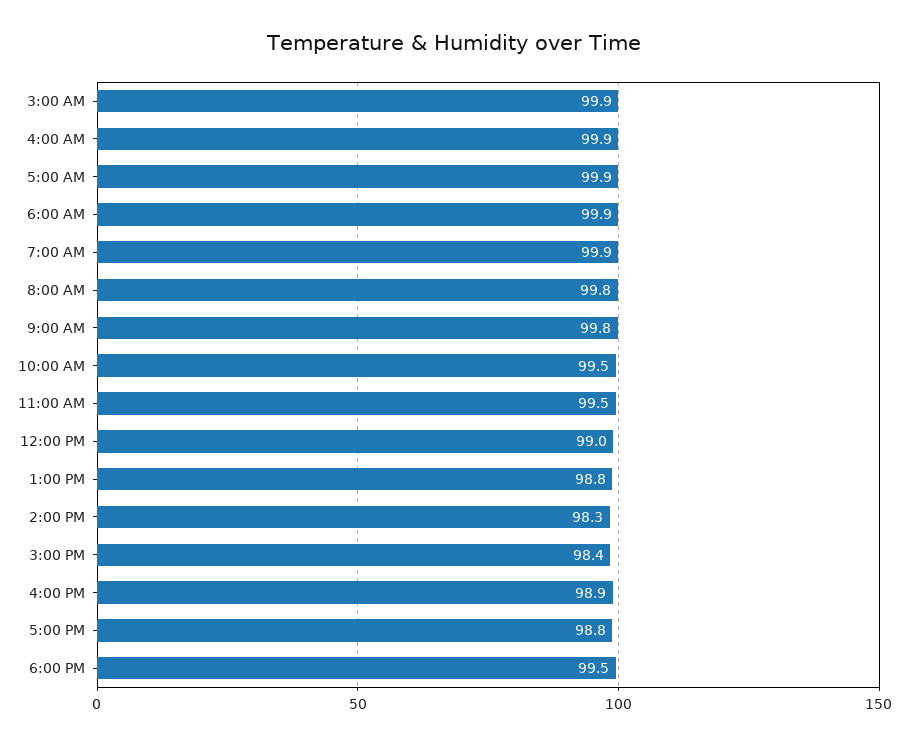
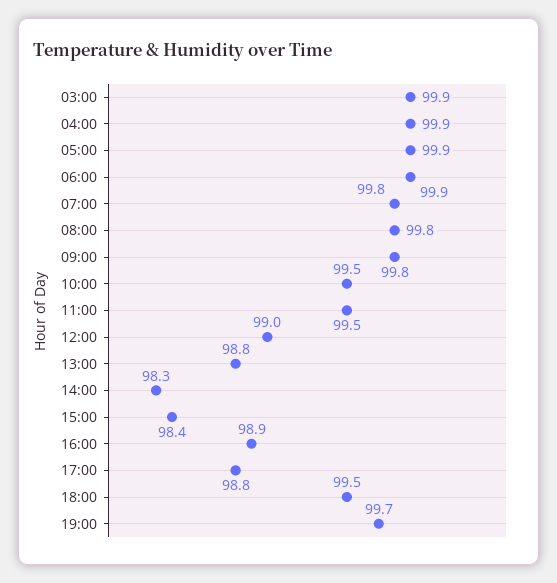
7:00 AM: 99.9 -> 99.8
19:00: none -> 99.7

